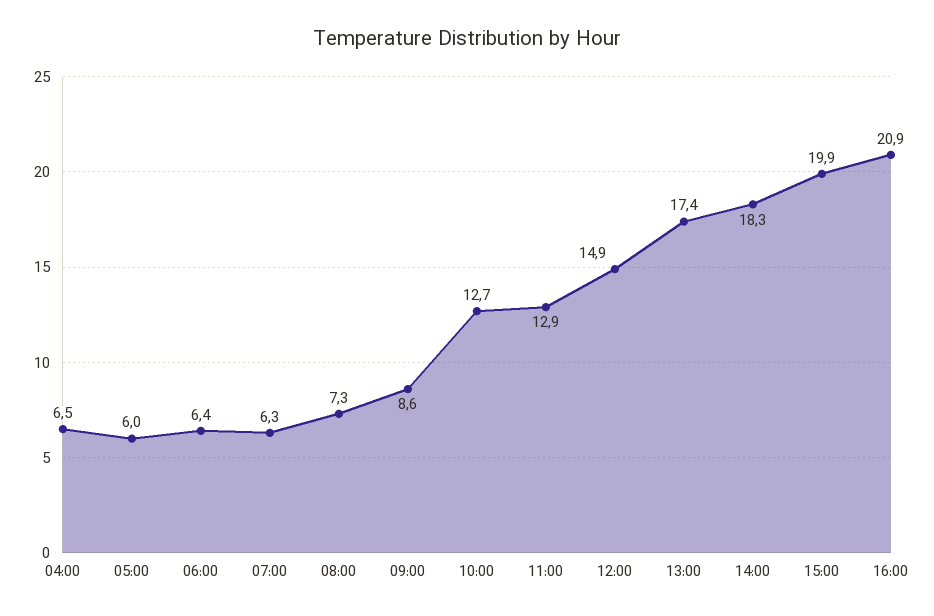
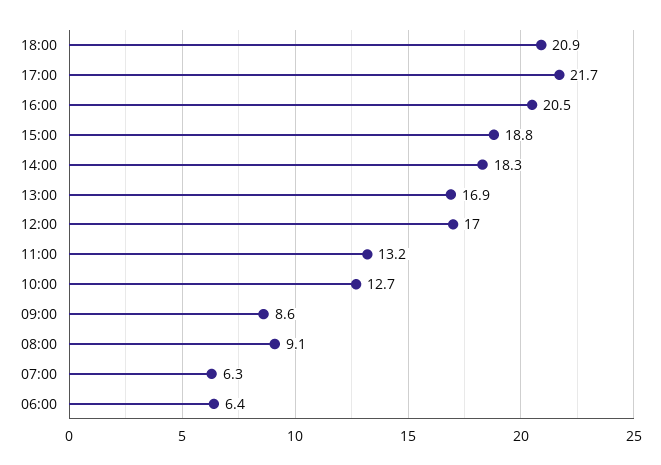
04:00: 6.5 -> none
05:00: 6 -> none
08:00: 7.3 -> 9.1
11:00: 12.9 -> 13.2
12:00: 14.9 -> 17
13:00: 17.4 -> 16.9
15:00: 19.9 -> 18.8
16:00: 20.9 -> 20.5
18:00: none -> 20.9
17:00: none -> 21.7

